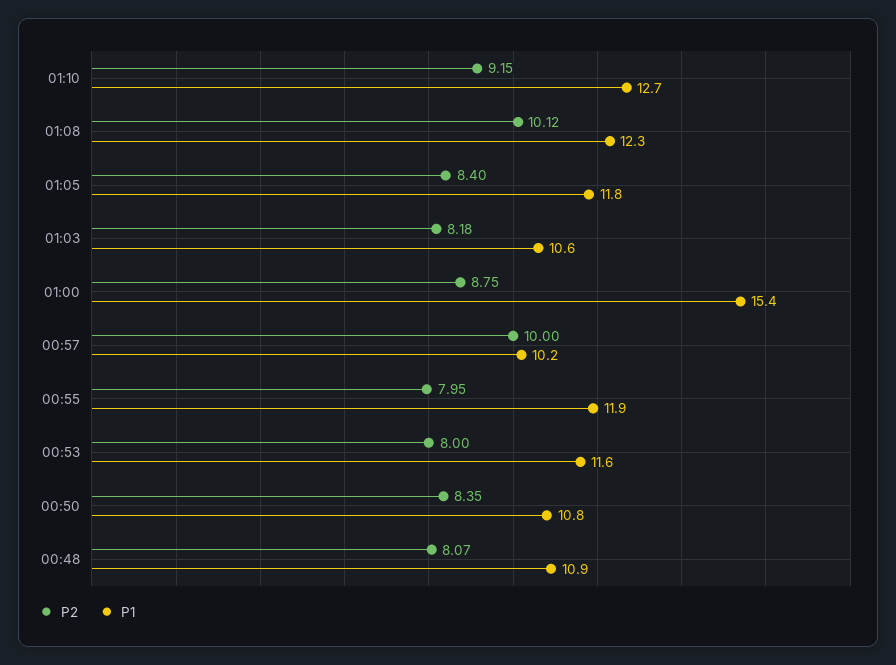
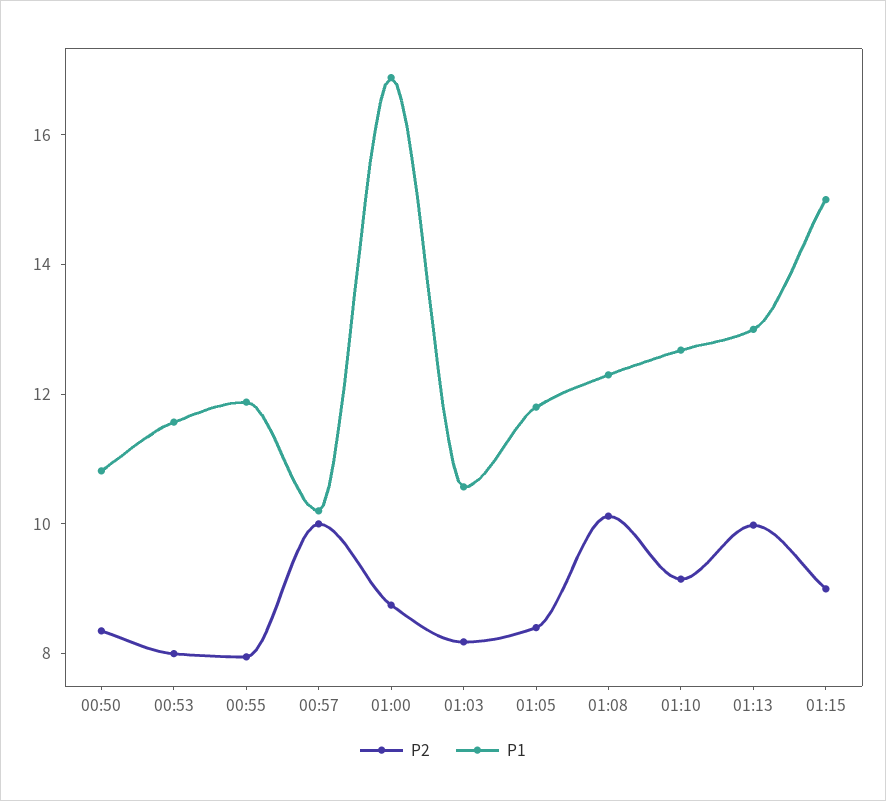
P1, 01:00: 15.4 -> 17
P2, 00:48: 8.07 -> none
P1, 00:48: 10.9 -> none
P2, 01:13: none -> 10
P1, 01:13: none -> 13
P2, 01:15: none -> 9
P1, 01:15: none -> 15

